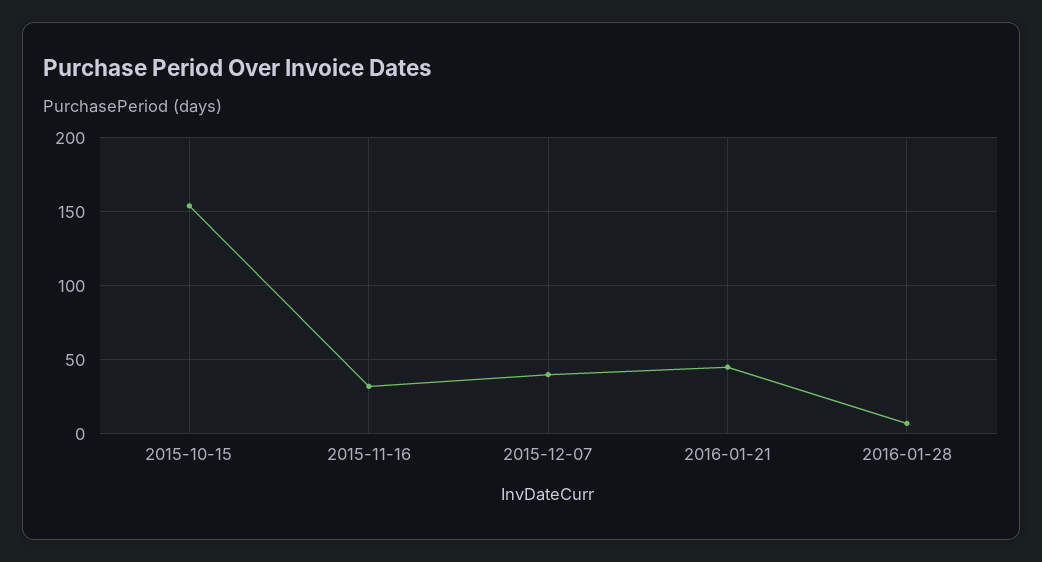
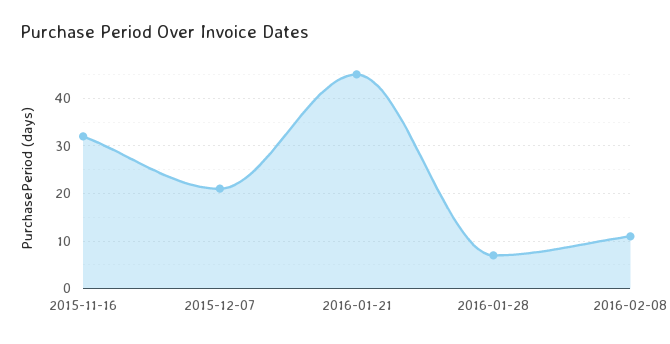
2015-10-15: 155 -> none
2015-12-07: 40 -> 20
2016-02-08: none -> 10

